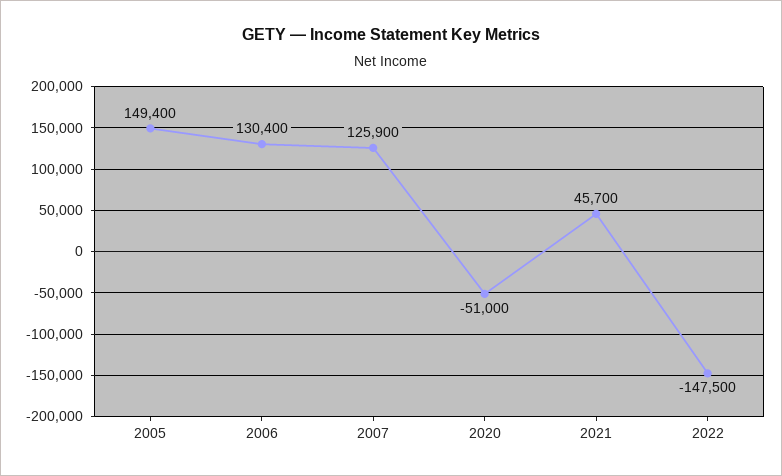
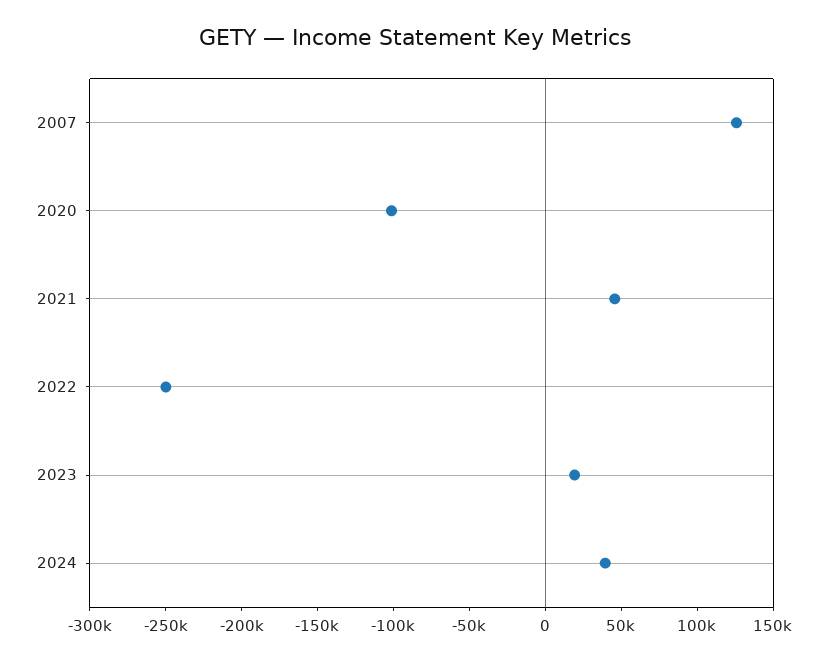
2005: 149400 -> none
2006: 130400 -> none
2020: -51000 -> -100000
2022: -147500 -> -250000
2023: none -> 20000
2024: none -> 40000

